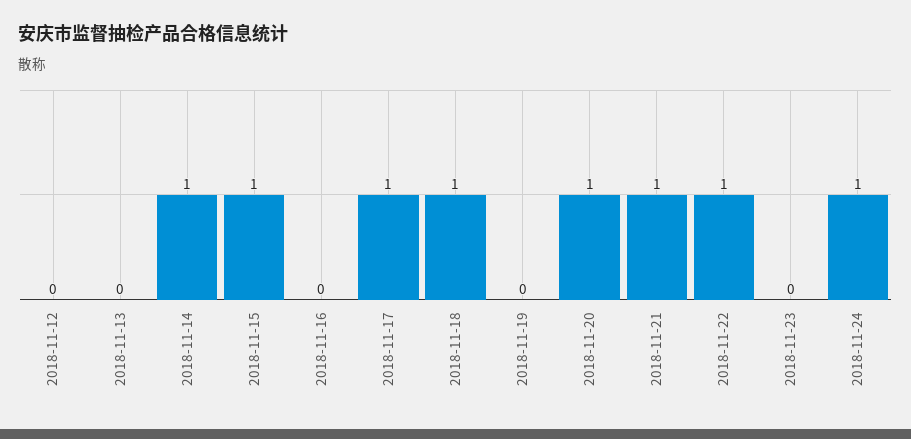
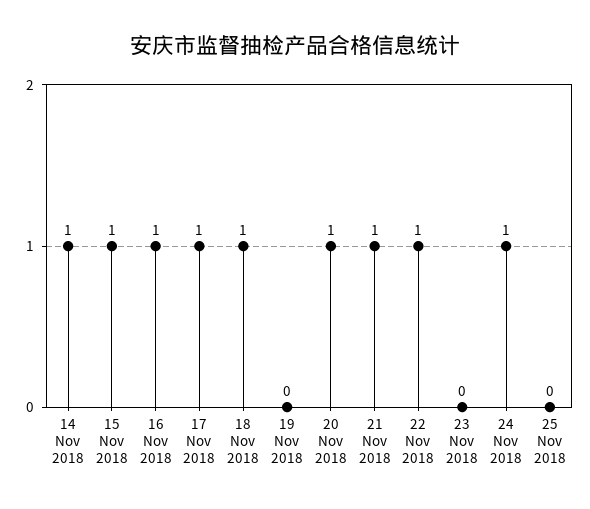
2018-11-12: 0 -> none
2018-11-13: 0 -> none
2018-11-16: 0 -> 1
25 Nov 2018: none -> 0

